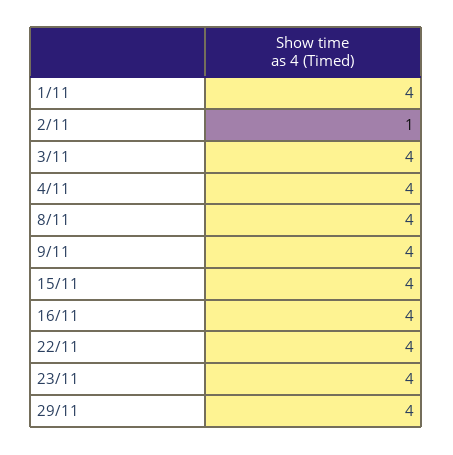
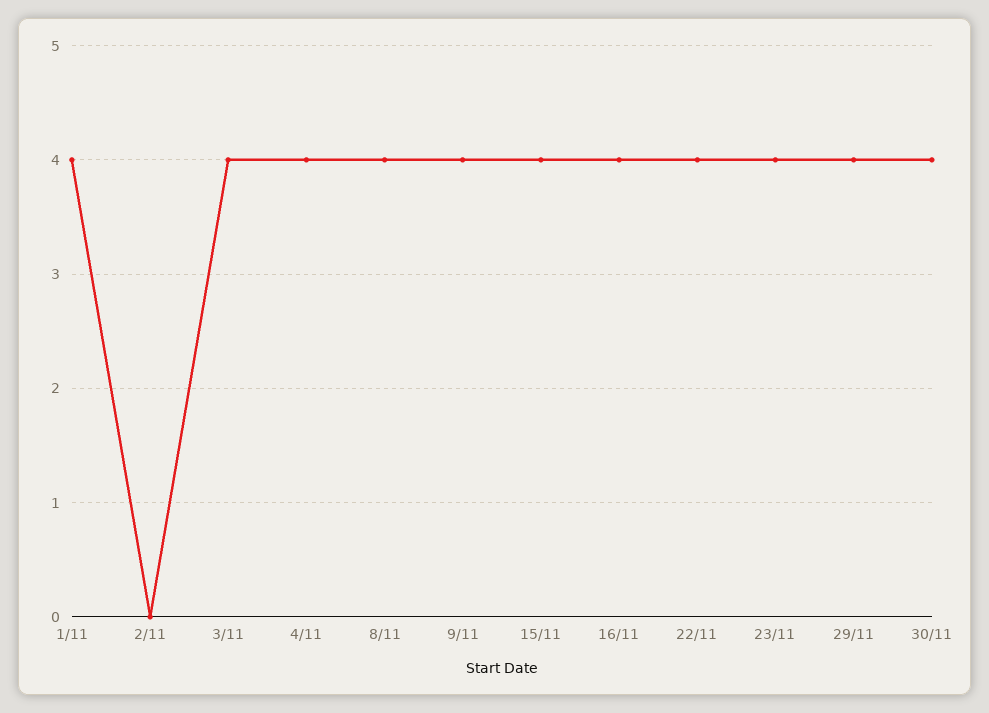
2/11: 1 -> 0
30/11: none -> 4

